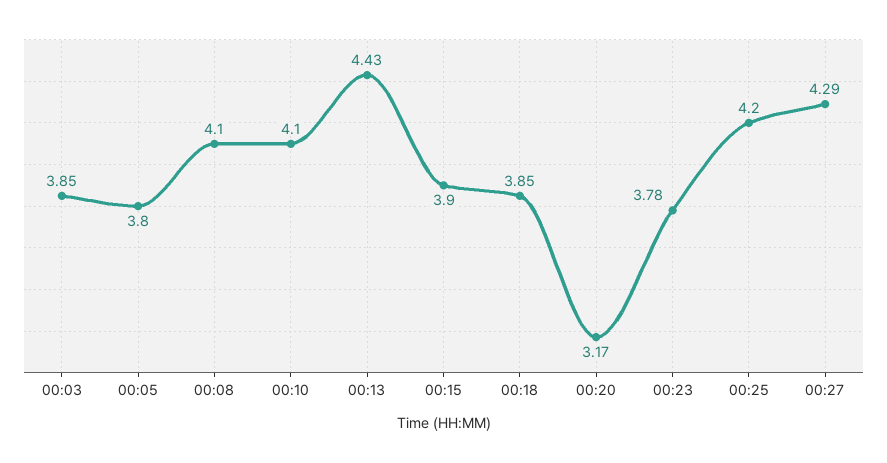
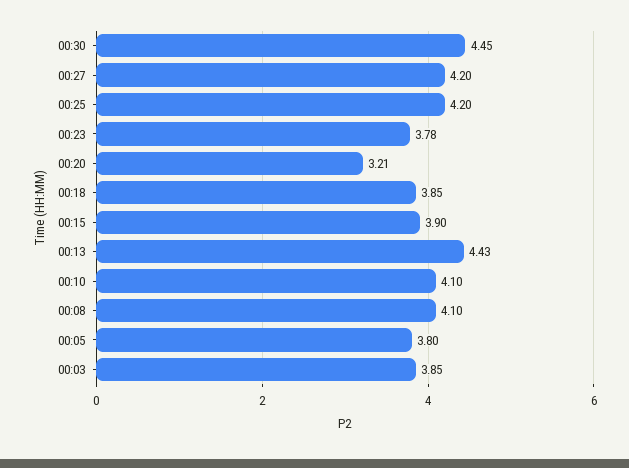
00:20: 3.17 -> 3.21
00:27: 4.29 -> 4.2
00:30: none -> 4.45

